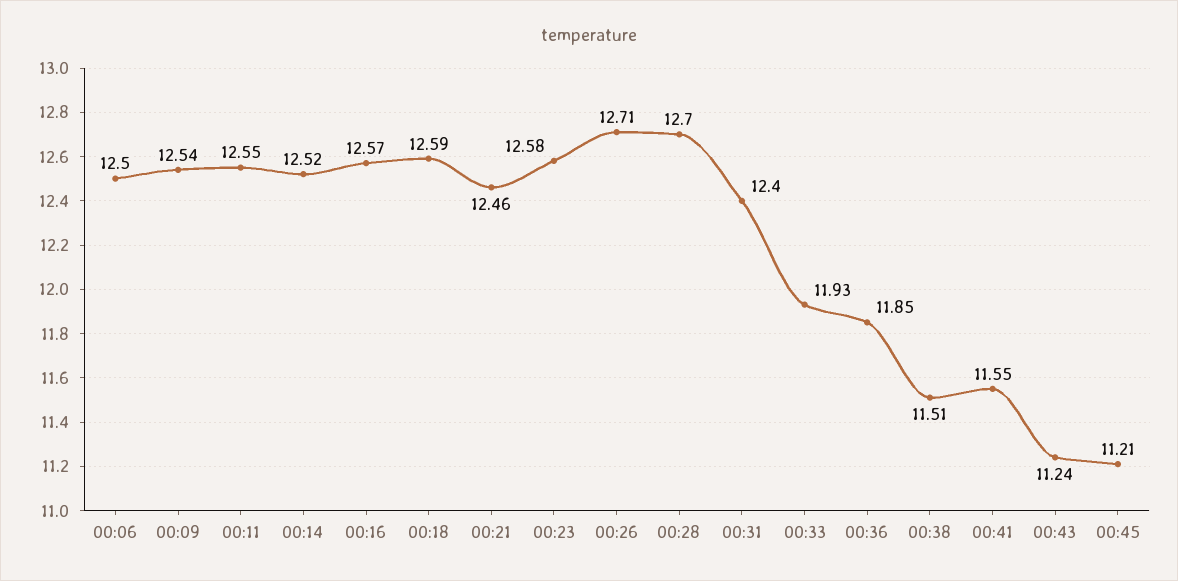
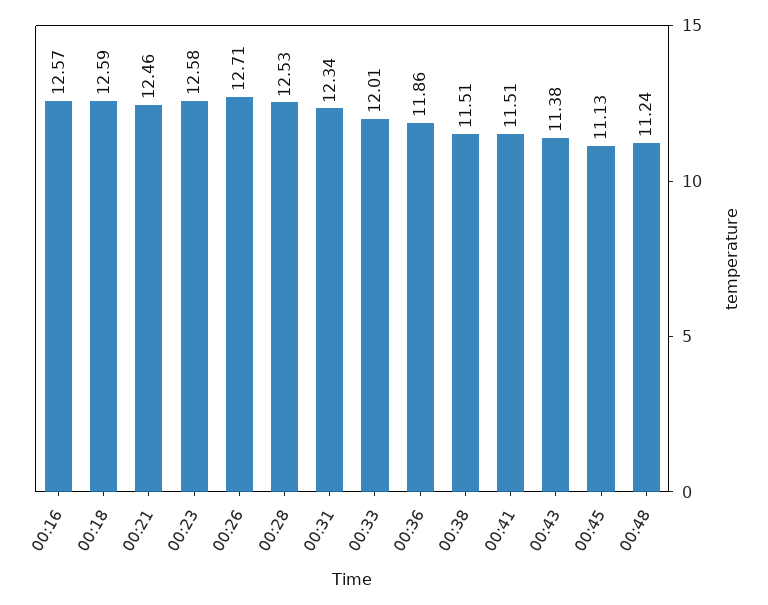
00:06: 12.5 -> none
00:09: 12.54 -> none
00:11: 12.55 -> none
00:14: 12.52 -> none
00:28: 12.7 -> 12.53
00:31: 12.4 -> 12.34
00:33: 11.93 -> 12.01
00:36: 11.85 -> 11.86
00:41: 11.55 -> 11.51
00:43: 11.24 -> 11.38
00:45: 11.21 -> 11.13
00:48: none -> 11.24

